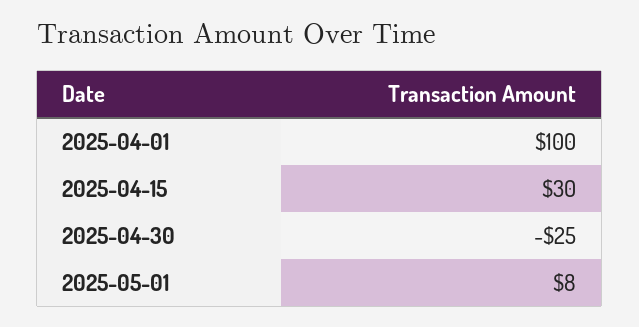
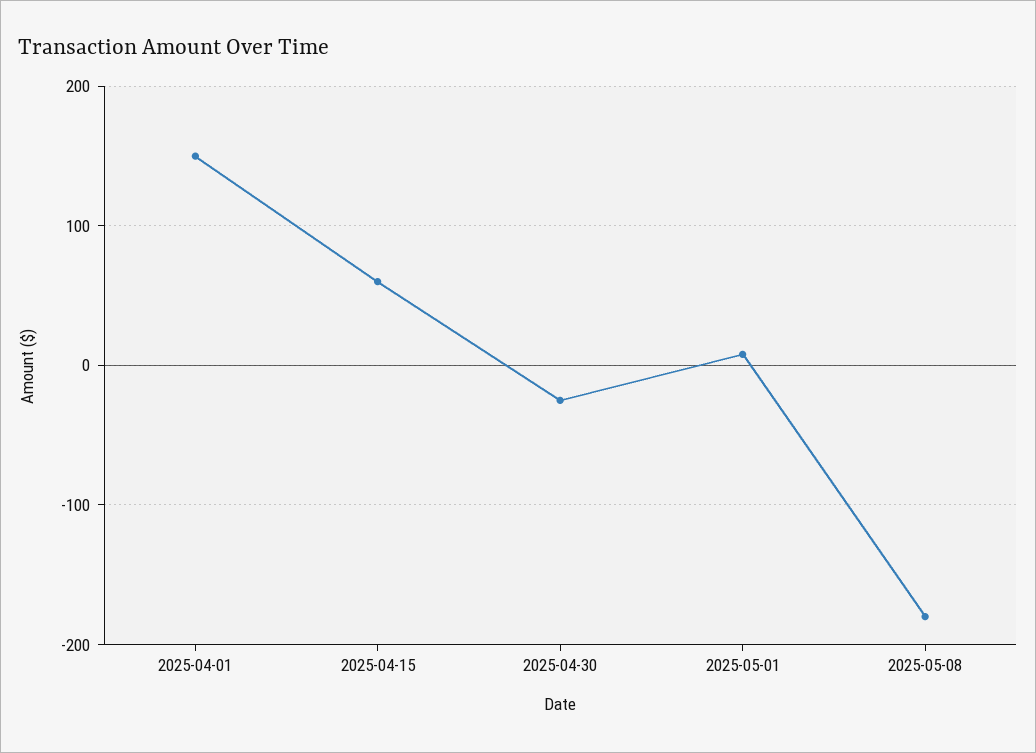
2025-04-01: 100 -> 150
2025-04-15: 30 -> 60
2025-05-08: none -> -180

